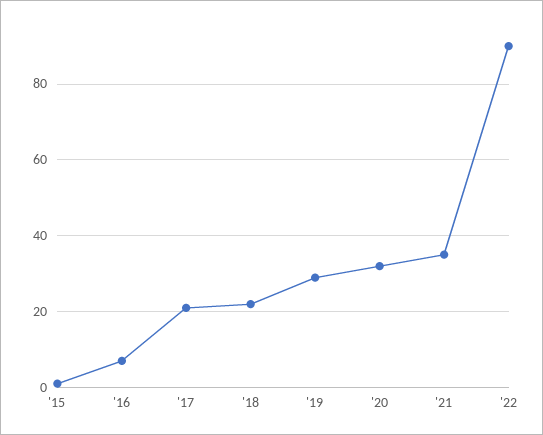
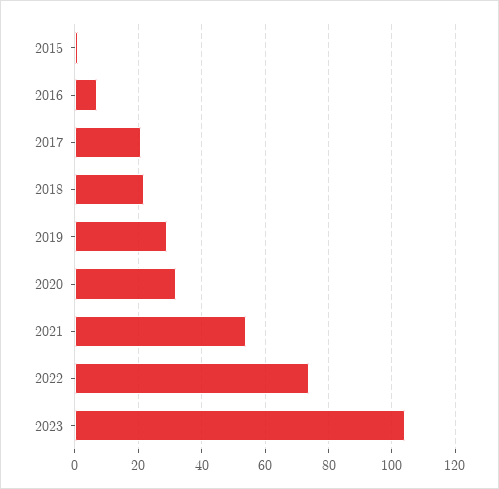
'21: 35 -> 55
'22: 90 -> 75
2023: none -> 105

